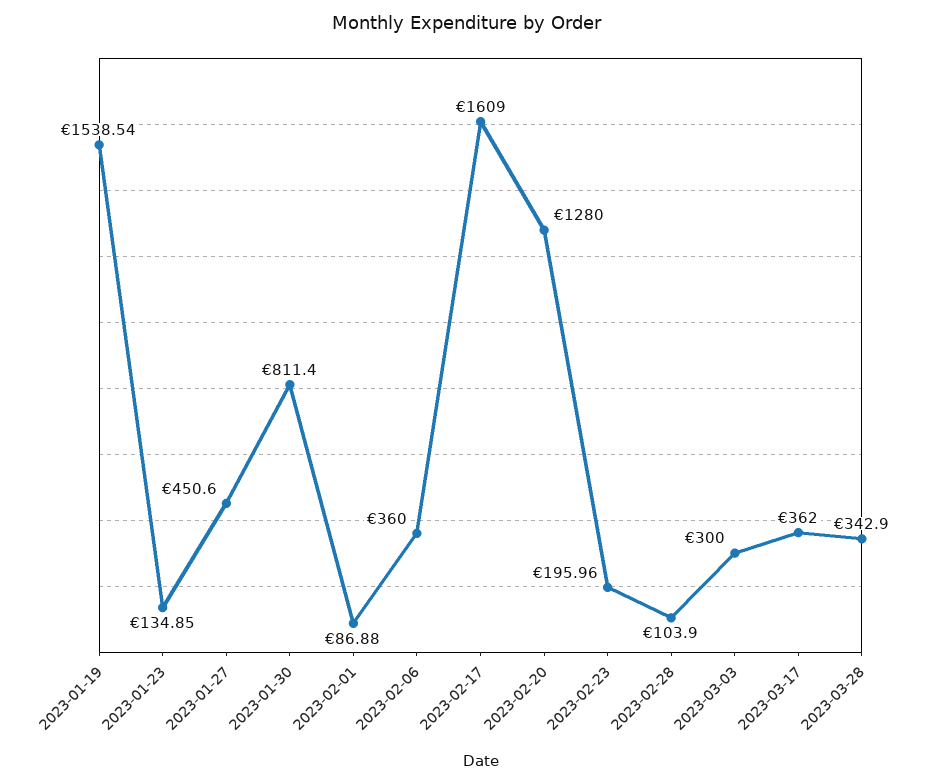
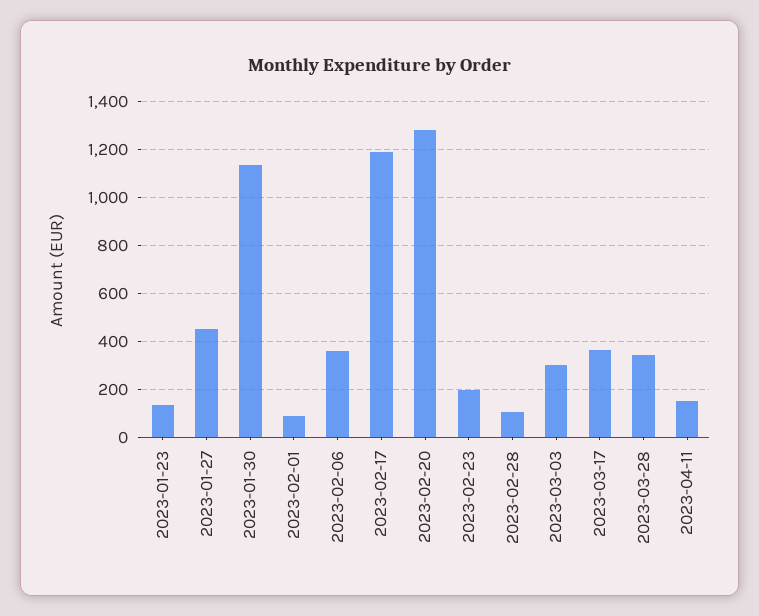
2023-01-19: 1538.54 -> none
2023-01-30: 811.4 -> 1150
2023-02-17: 1609 -> 1200
2023-04-11: none -> 150

